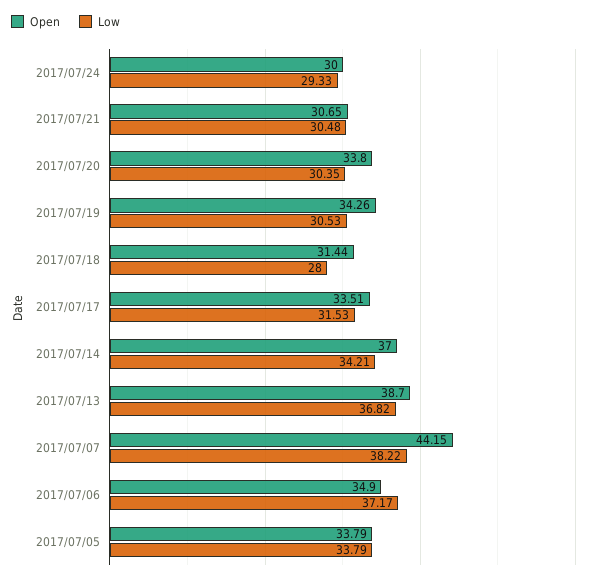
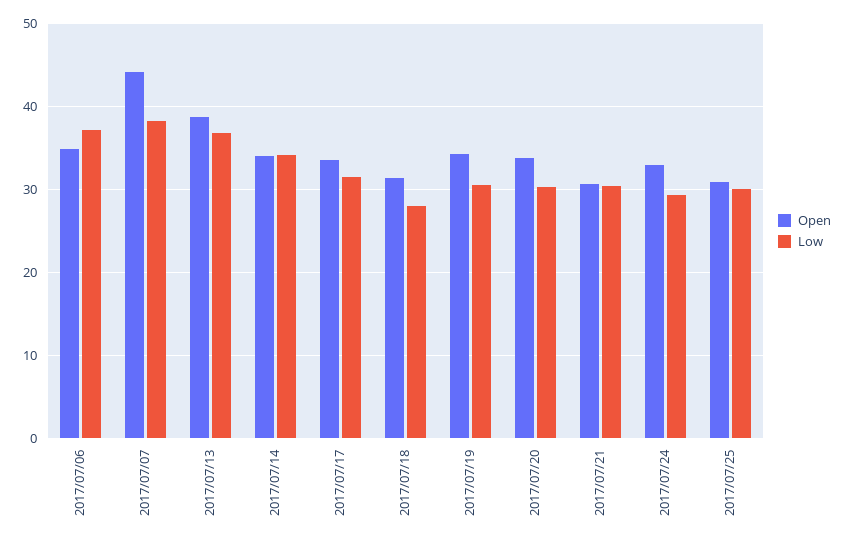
Open, 2017/07/24: 30 -> 33
Open, 2017/07/14: 37 -> 34
Open, 2017/07/05: 33.79 -> none
Low, 2017/07/05: 33.79 -> none
Open, 2017/07/25: none -> 31
Low, 2017/07/25: none -> 30

